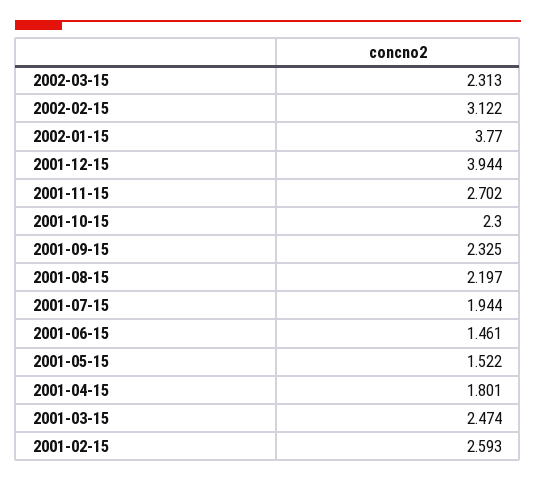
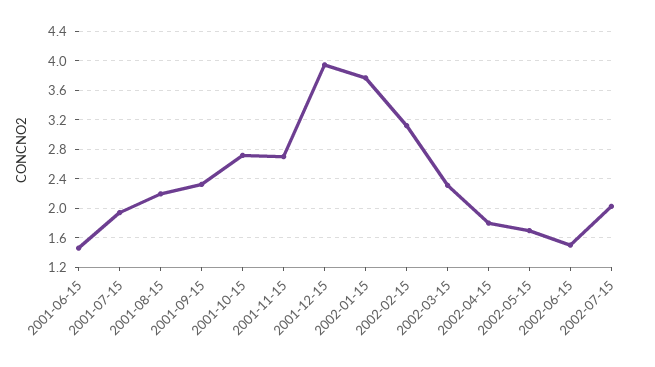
2001-10-15: 2.3 -> 2.7
2001-05-15: 1.522 -> none
2001-04-15: 1.801 -> none
2001-03-15: 2.474 -> none
2001-02-15: 2.593 -> none
2002-04-15: none -> 1.8
2002-05-15: none -> 1.7
2002-06-15: none -> 1.5
2002-07-15: none -> 2

